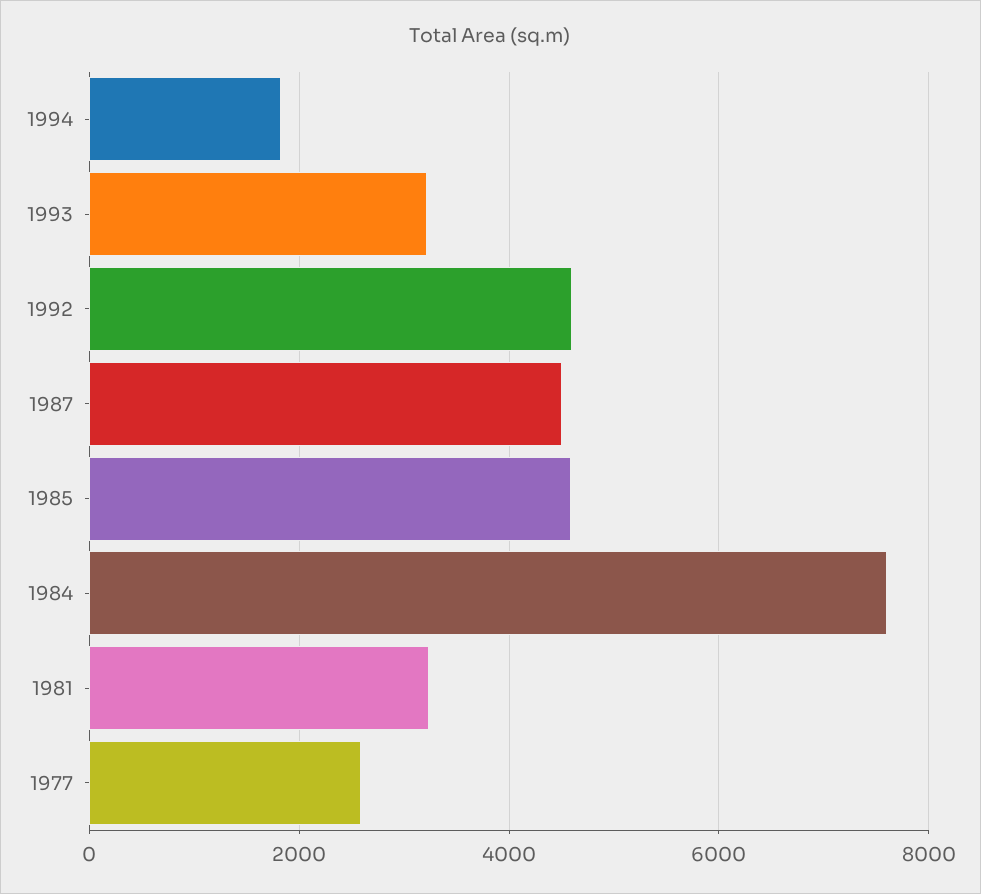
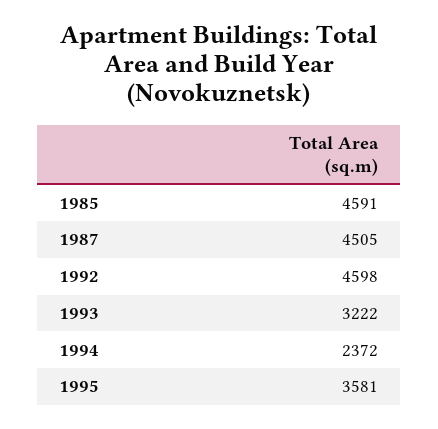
1994: 1800 -> 2372
1984: 7600 -> none
1981: 3200 -> none
1977: 2600 -> none
1995: none -> 3581

